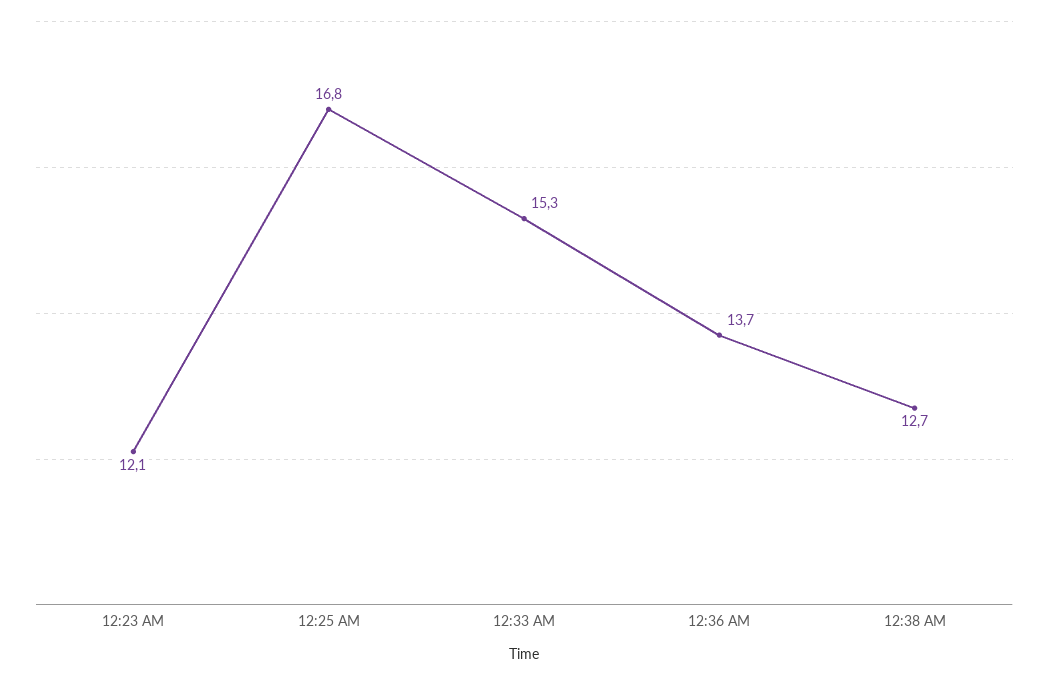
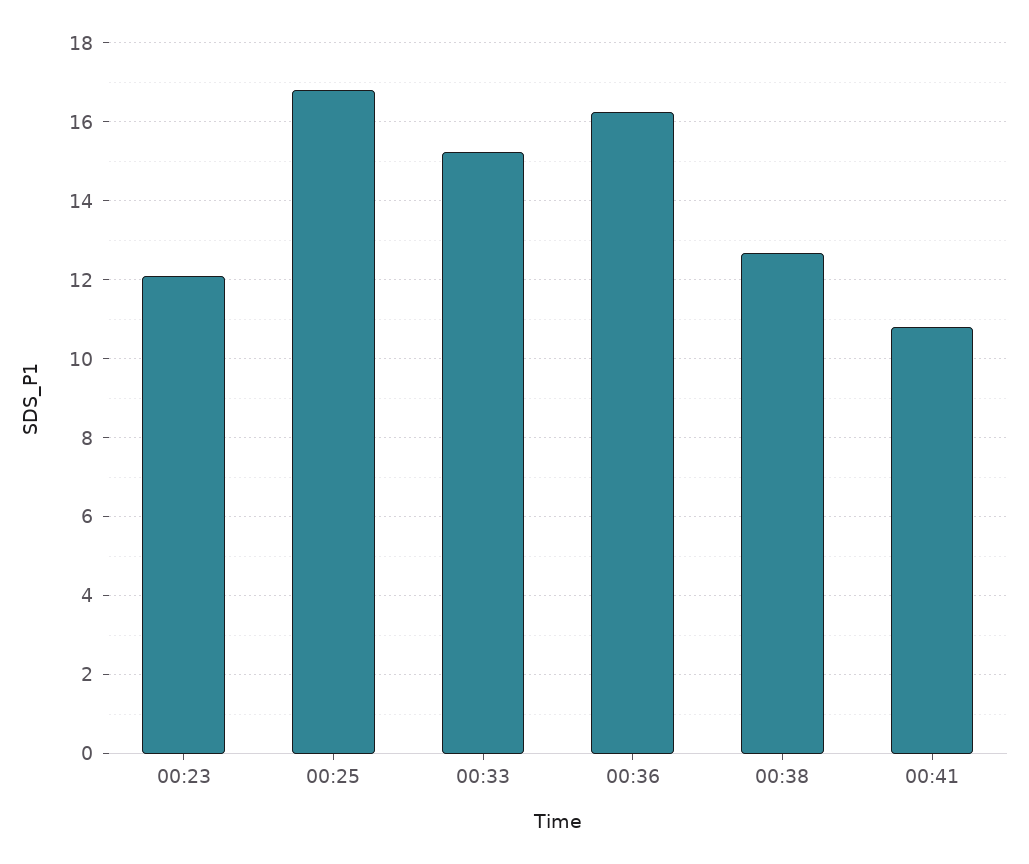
12:36 AM: 13.7 -> 16.2
00:41: none -> 10.8

